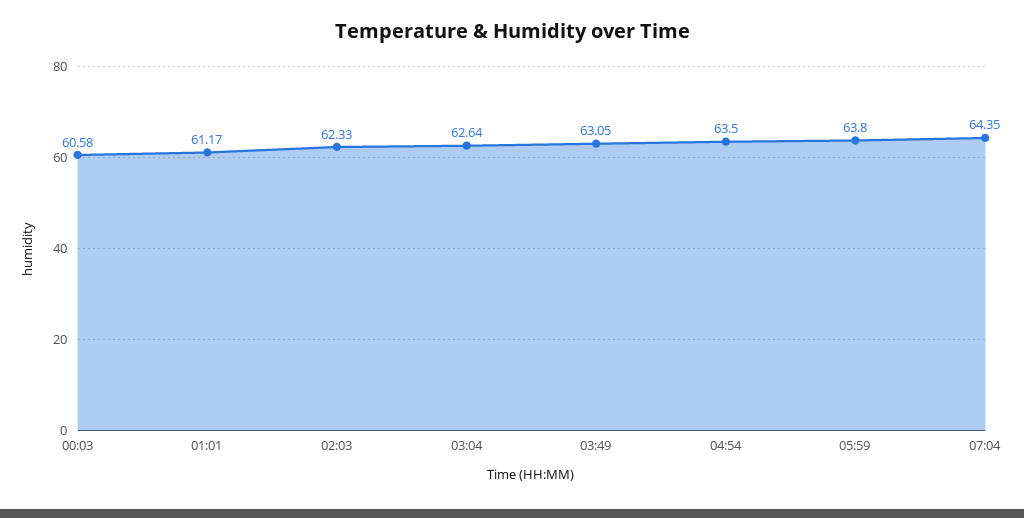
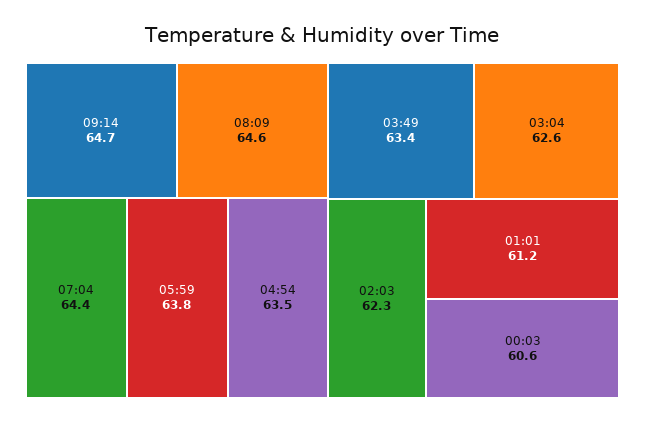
03:49: 63.05 -> 63.4
09:14: none -> 64.7
08:09: none -> 64.6

